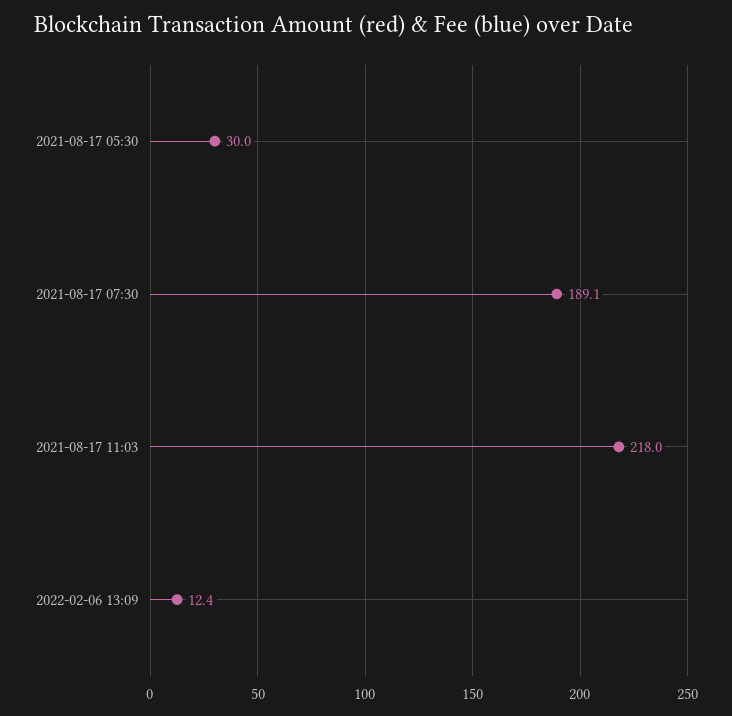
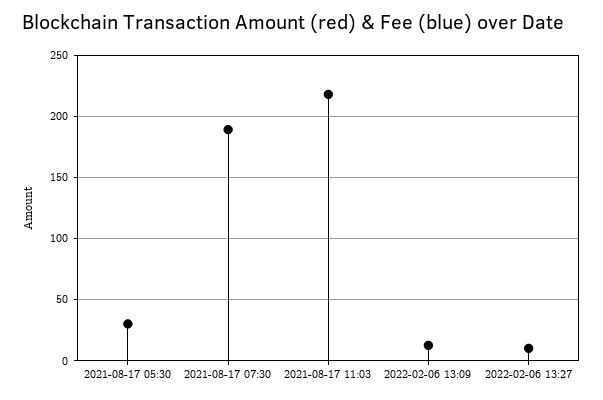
2022-02-06 13:27: none -> 10

